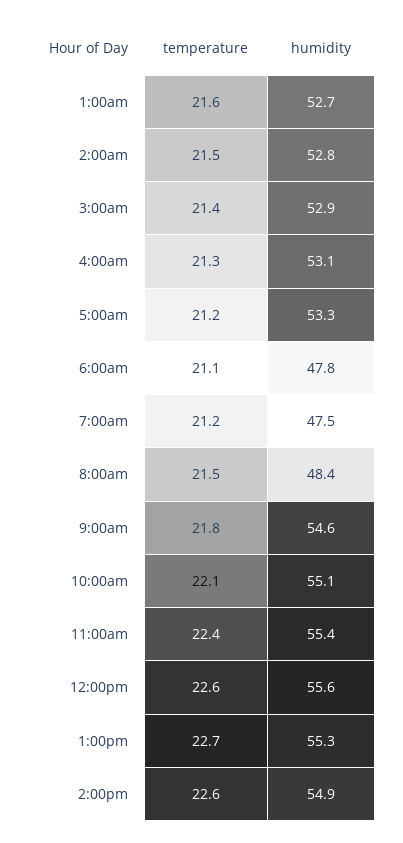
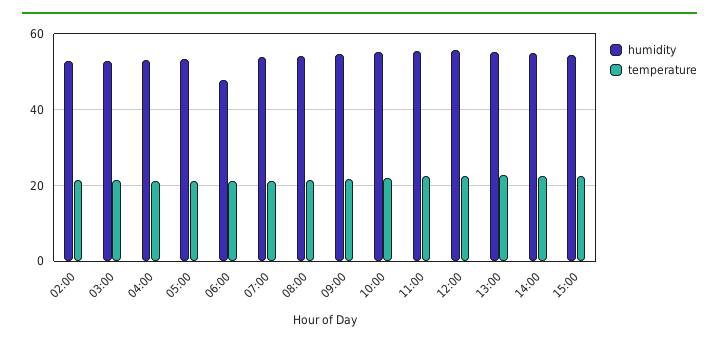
temperature, 1:00am: 21.6 -> none
humidity, 1:00am: 52.7 -> none
humidity, 7:00am: 47.5 -> 54
humidity, 8:00am: 48.4 -> 54
humidity, 15:00: none -> 54
temperature, 15:00: none -> 22

